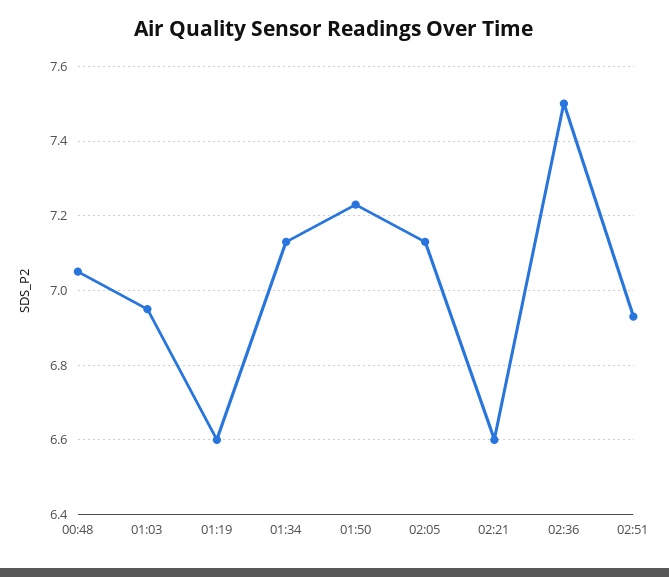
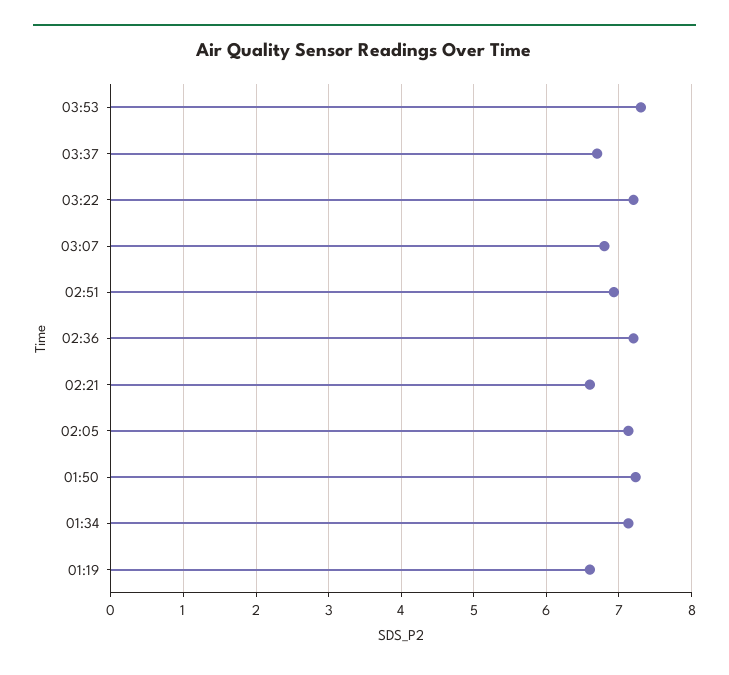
00:48: 7.05 -> none
01:03: 6.95 -> none
02:36: 7.5 -> 7.2
03:53: none -> 7.3
03:37: none -> 6.7
03:22: none -> 7.2
03:07: none -> 6.8

